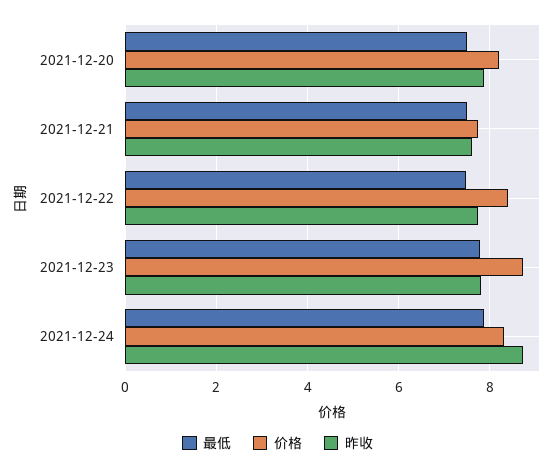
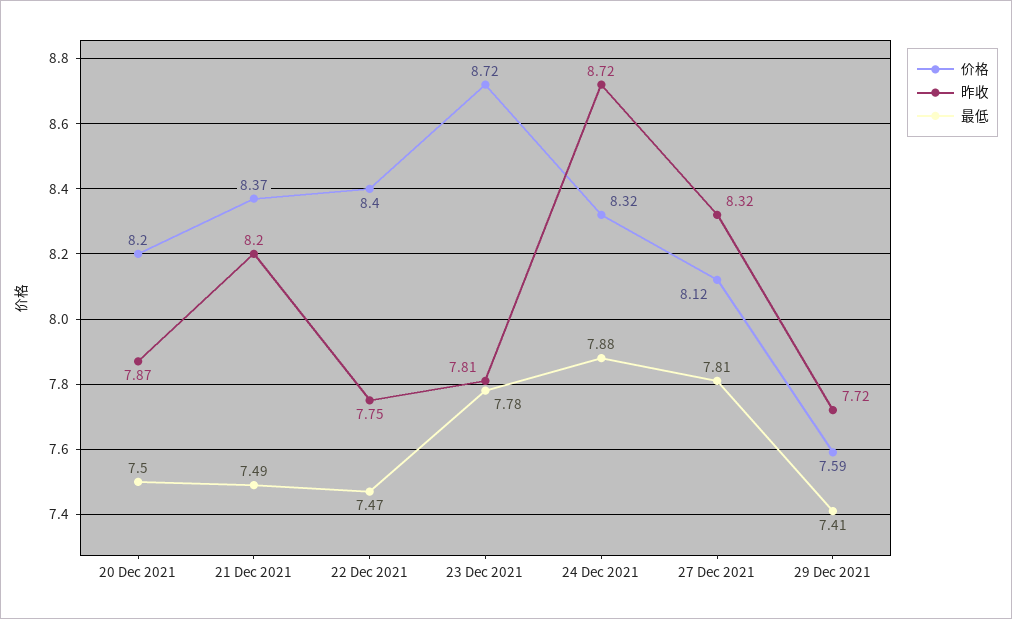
价格, 2021-12-21: 7.8 -> 8.37
昨收, 2021-12-21: 7.6 -> 8.2
价格, 27 Dec 2021: none -> 8.12
昨收, 27 Dec 2021: none -> 8.32
最低, 27 Dec 2021: none -> 7.81
价格, 29 Dec 2021: none -> 7.59
昨收, 29 Dec 2021: none -> 7.72
最低, 29 Dec 2021: none -> 7.41

